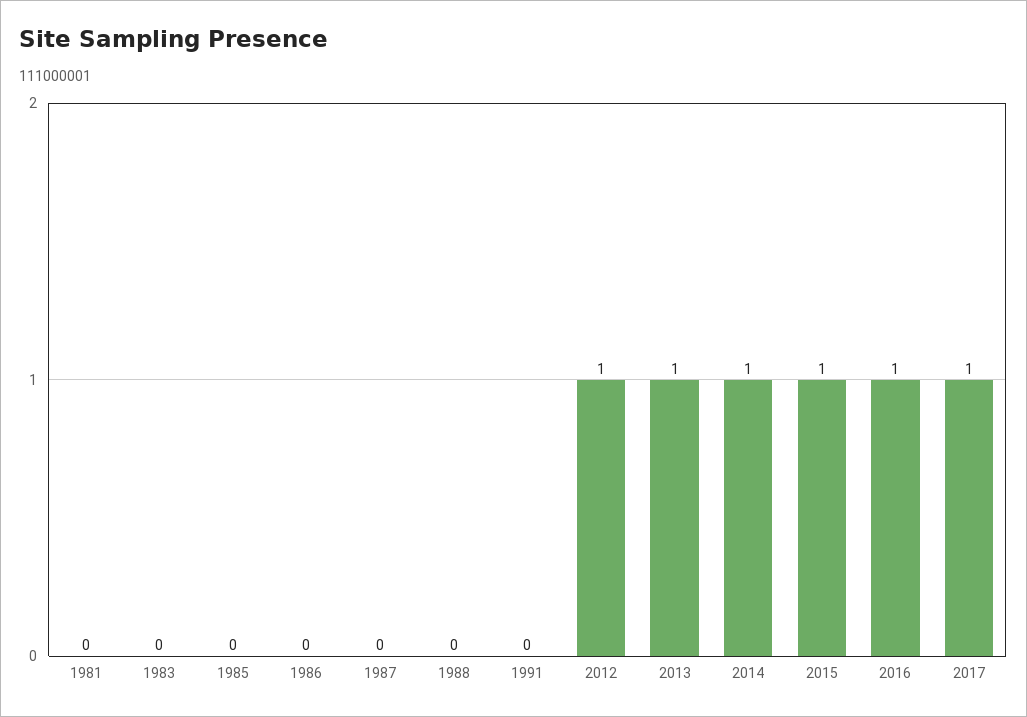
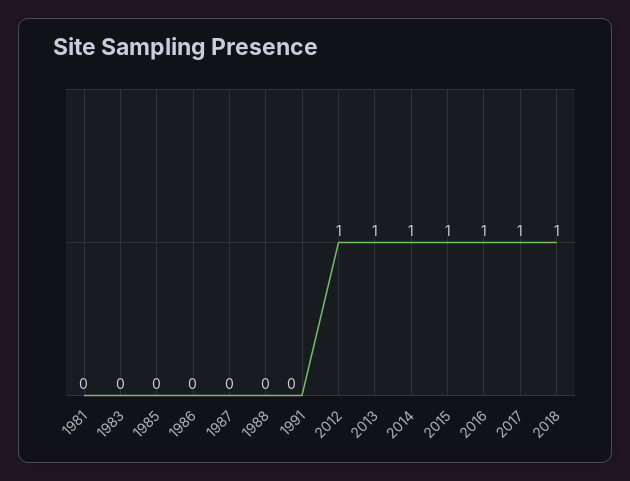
2018: none -> 1

